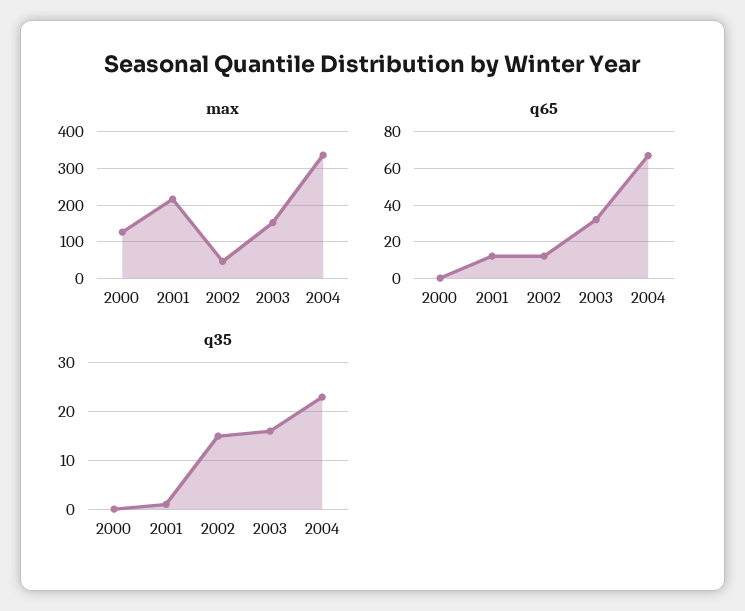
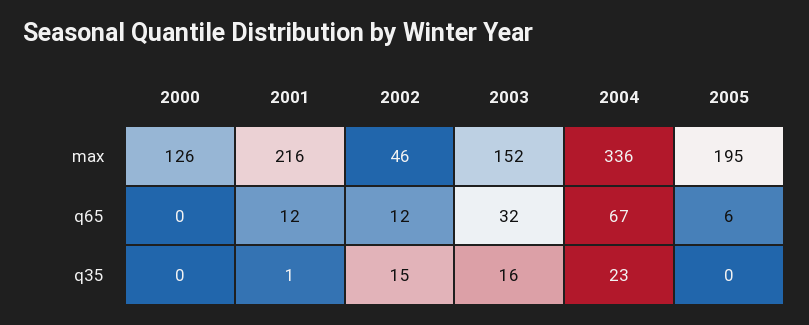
max, 2005: none -> 195
q65, 2005: none -> 6
q35, 2005: none -> 0

